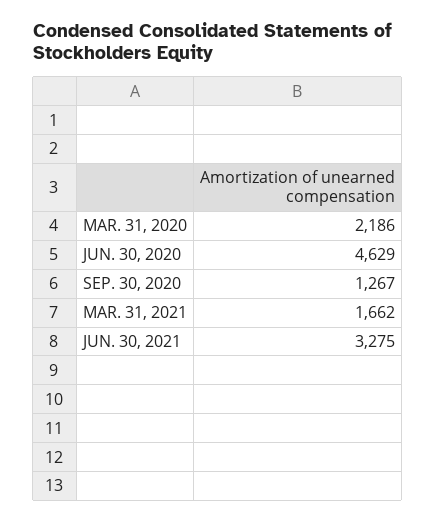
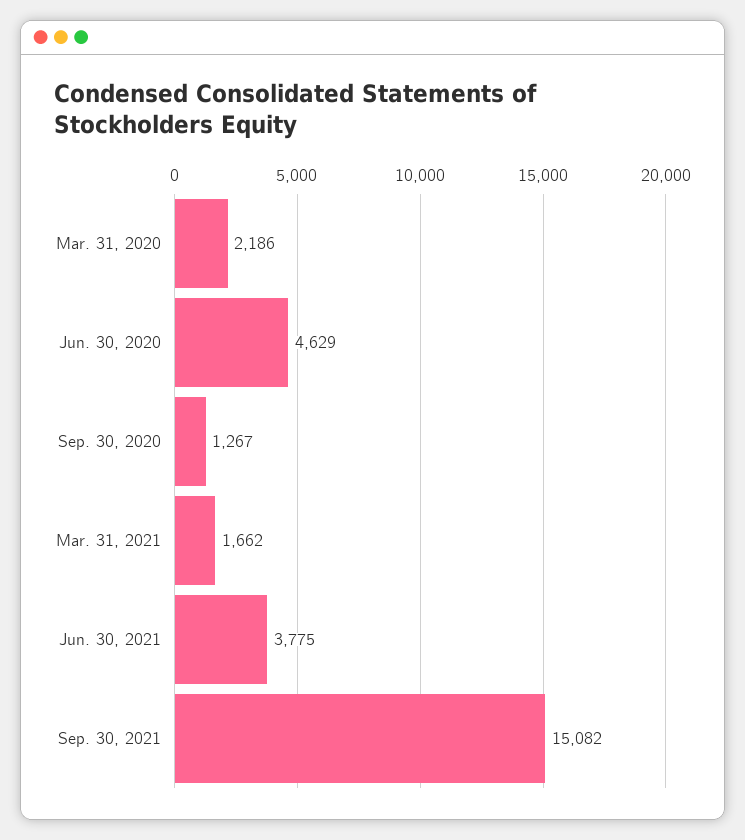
JUN. 30, 2021: 3275 -> 3775
Sep. 30, 2021: none -> 15082

